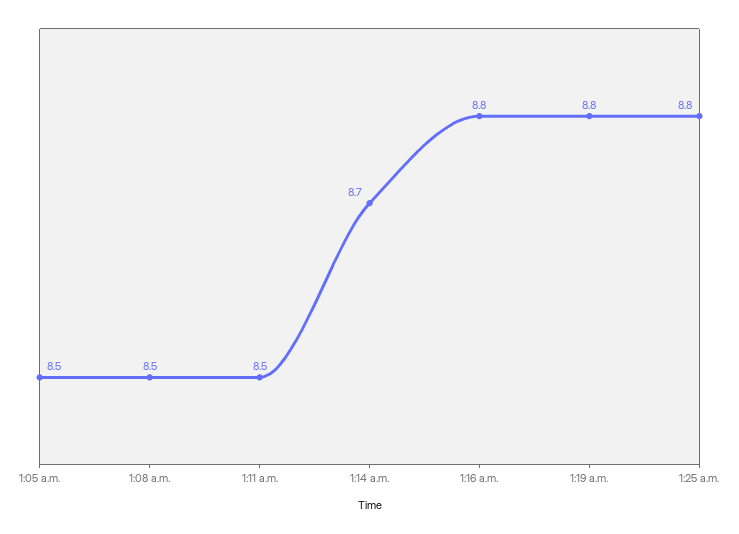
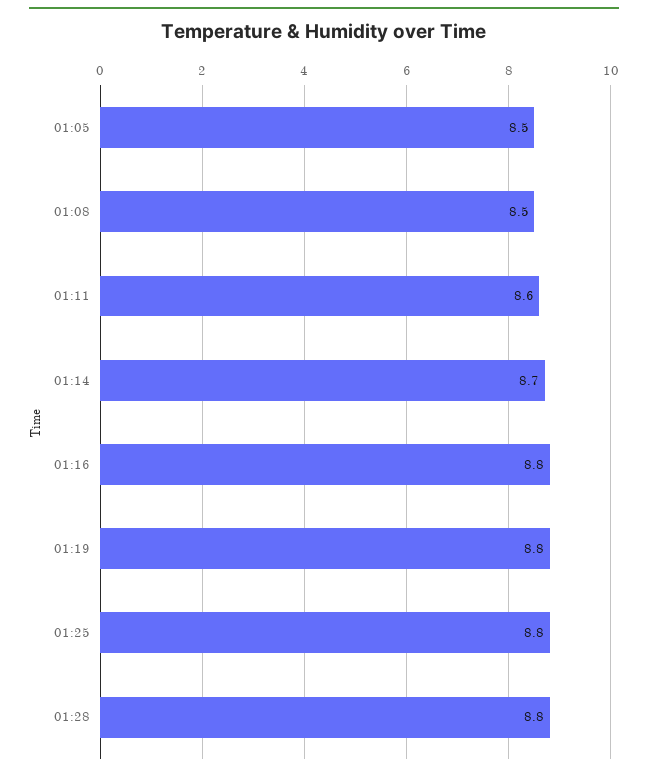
1:11 a.m.: 8.5 -> 8.6
01:28: none -> 8.8

